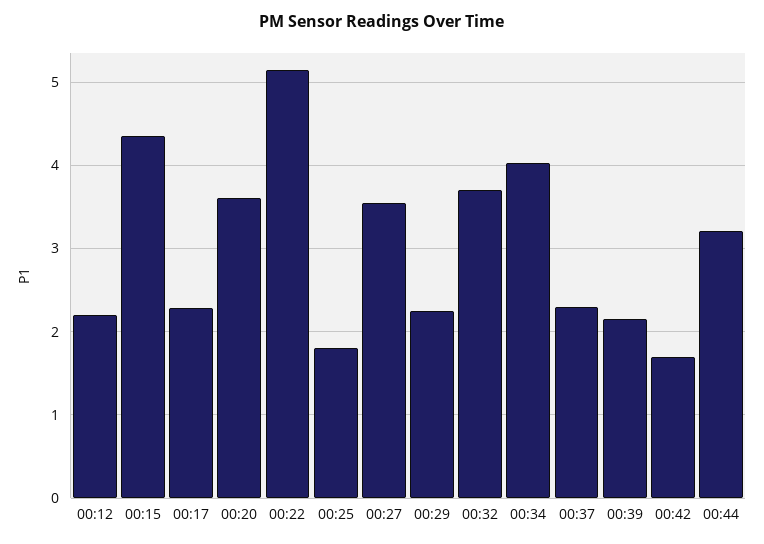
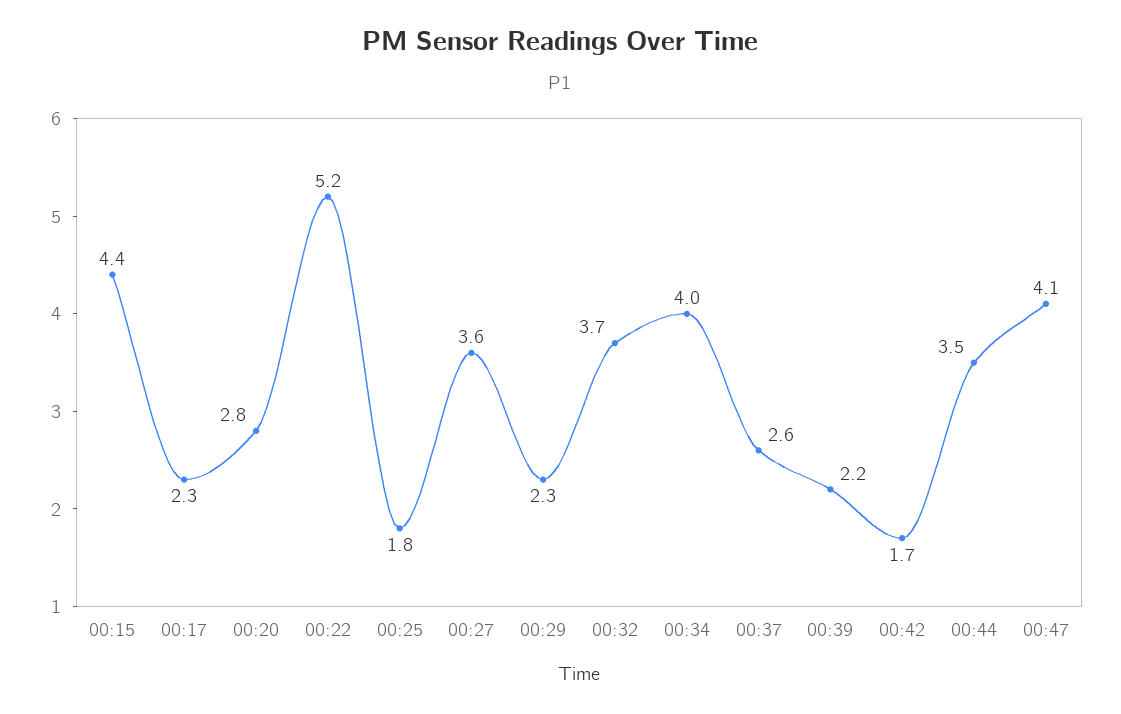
00:12: 2.2 -> none
00:20: 3.6 -> 2.8
00:37: 2.3 -> 2.6
00:44: 3.2 -> 3.5
00:47: none -> 4.1

